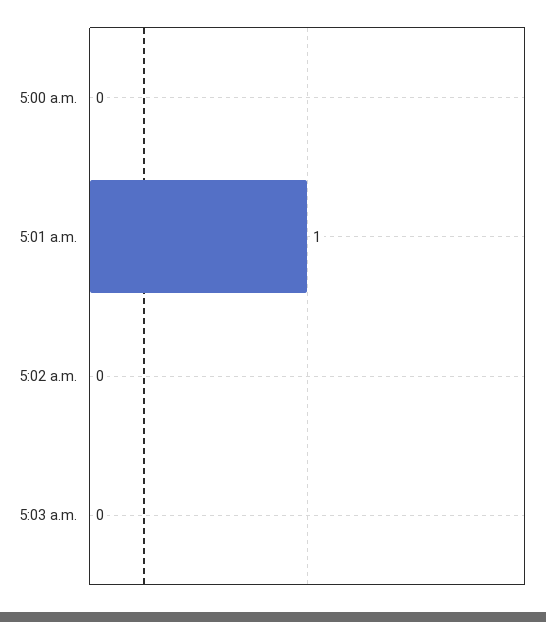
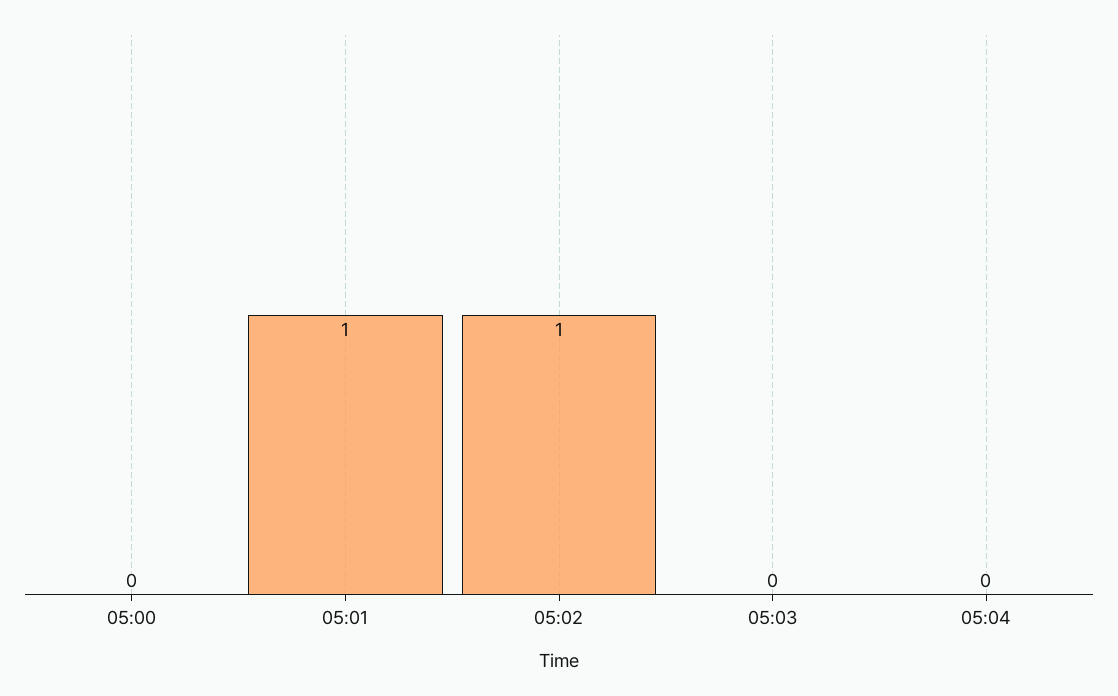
5:02 a.m.: 0 -> 1
05:04: none -> 0

